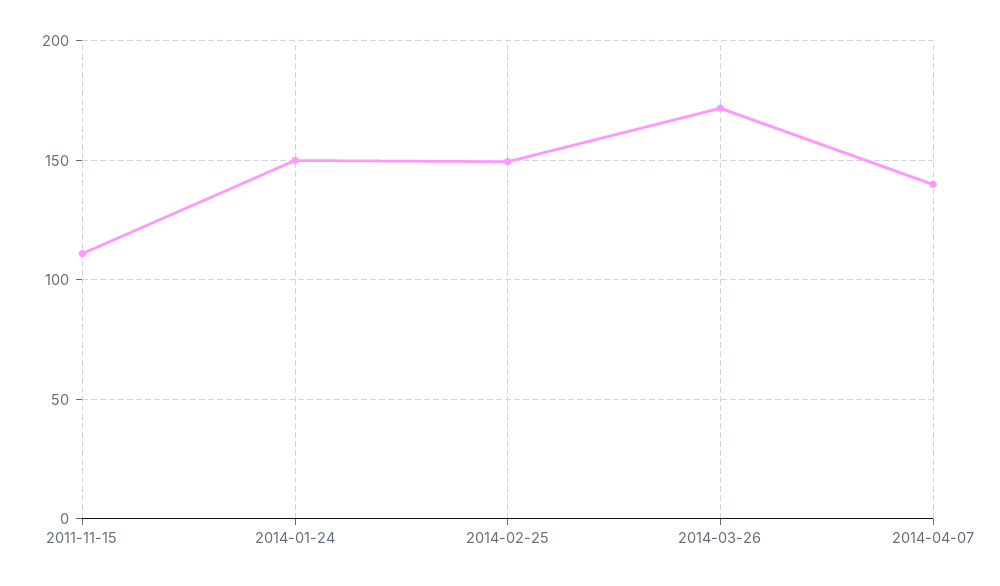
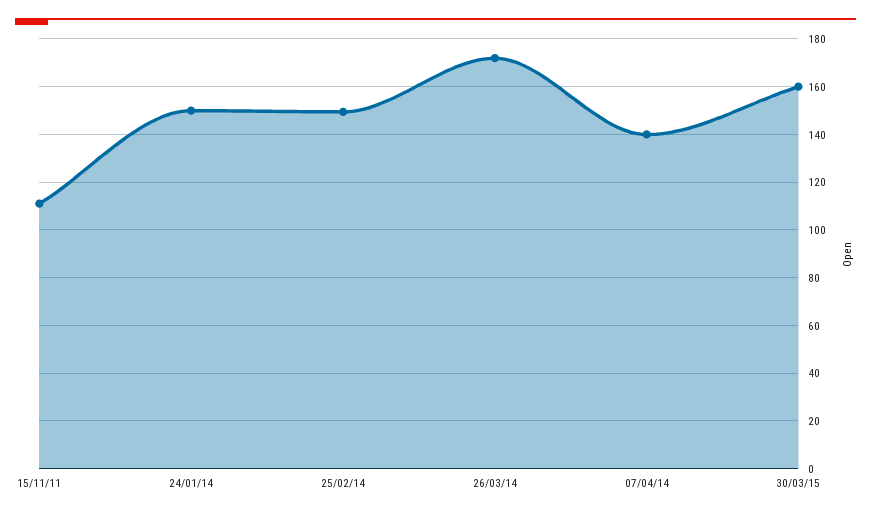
30/03/15: none -> 160

